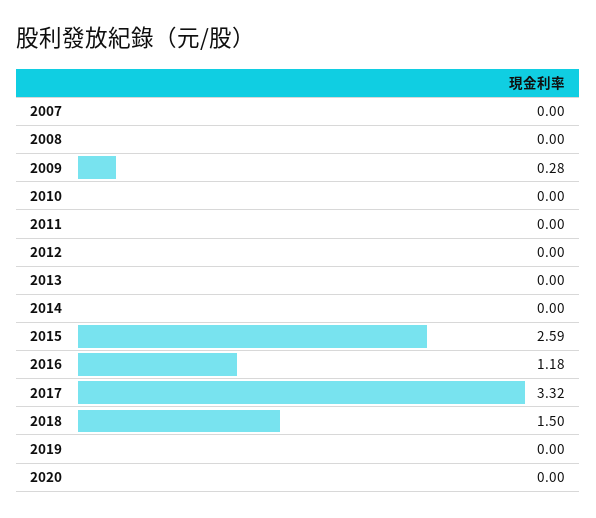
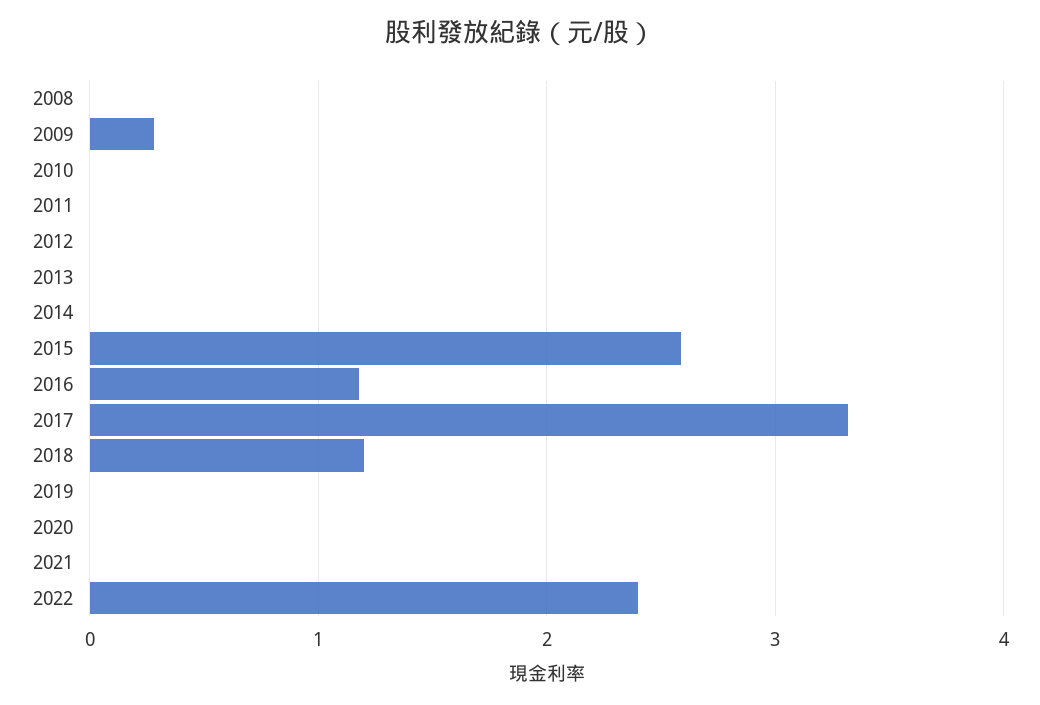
2007: 0 -> none
2018: 1.5 -> 1.2
2021: none -> 0
2022: none -> 2.4

